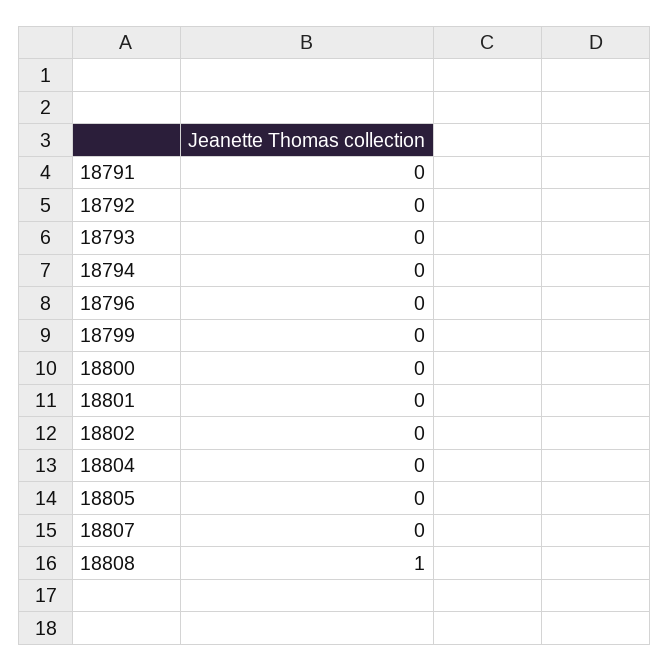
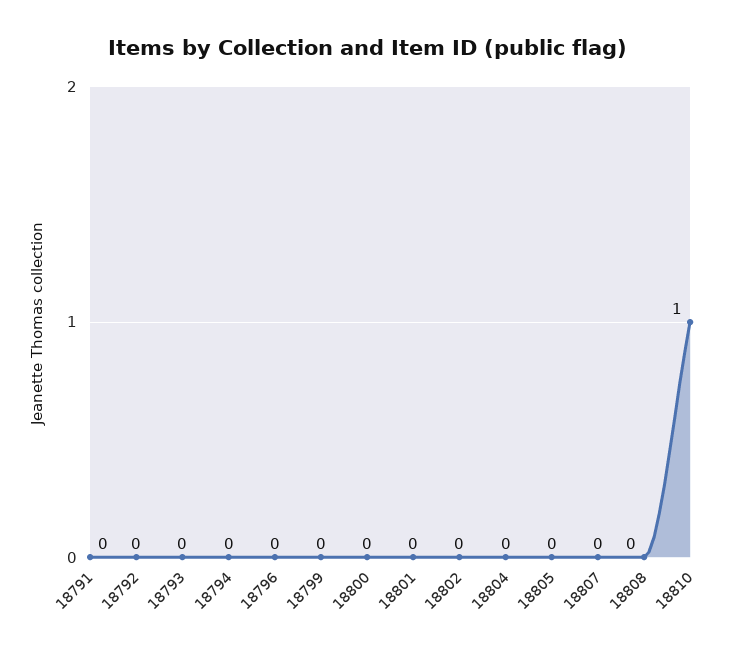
18808: 1 -> 0
18810: none -> 1

